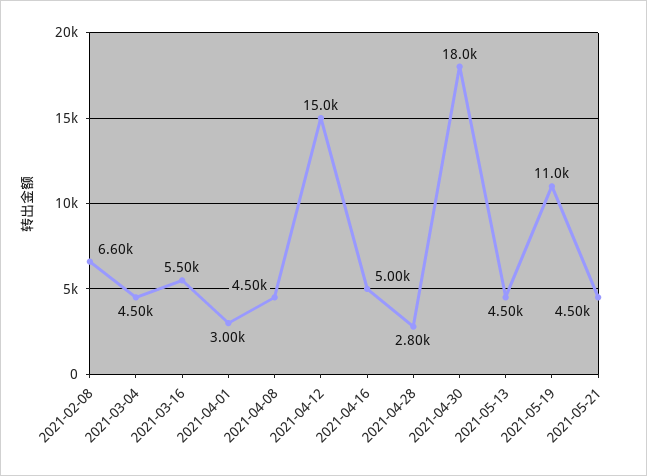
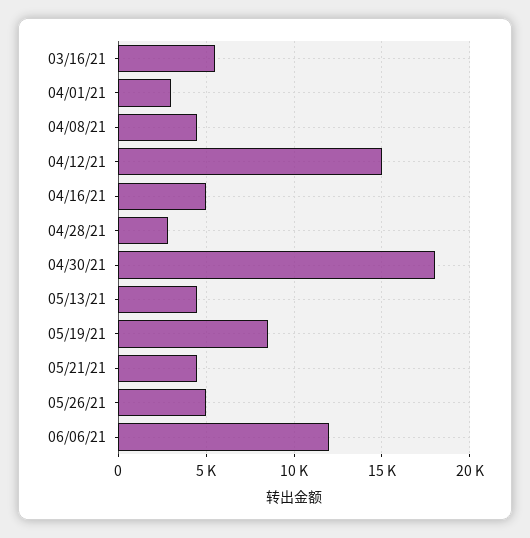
2021-02-08: 6600 -> none
2021-03-04: 4500 -> none
2021-05-19: 11000 -> 8500
05/26/21: none -> 5000
06/06/21: none -> 12000

